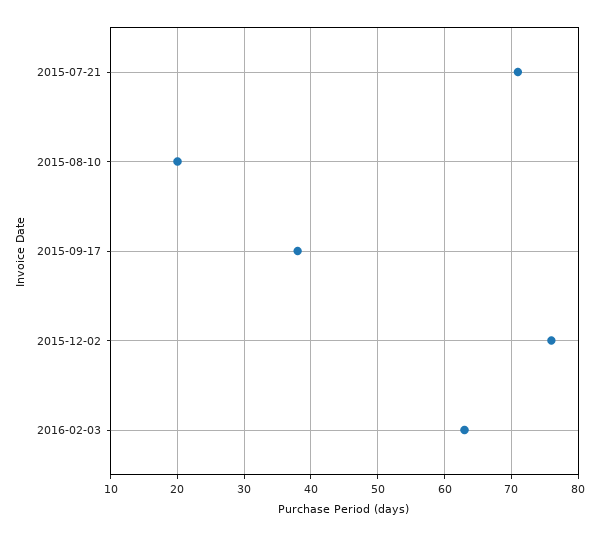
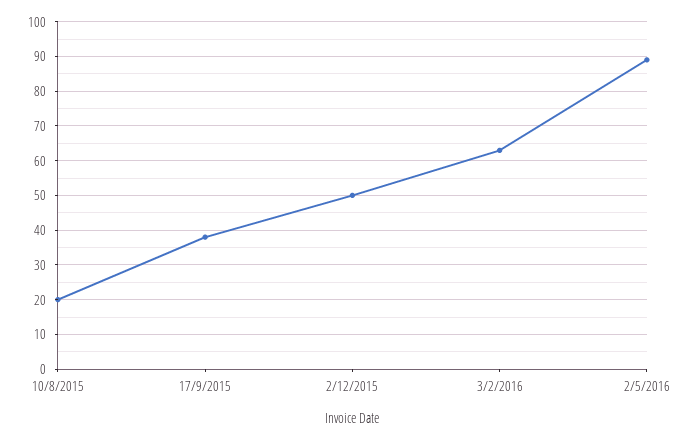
2015-07-21: 71 -> none
2015-12-02: 76 -> 50
2/5/2016: none -> 90

